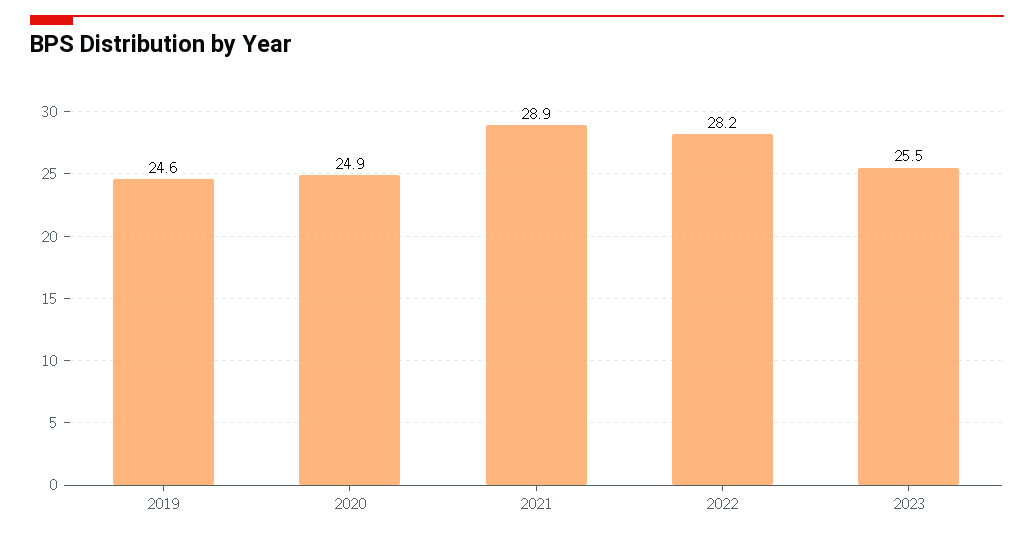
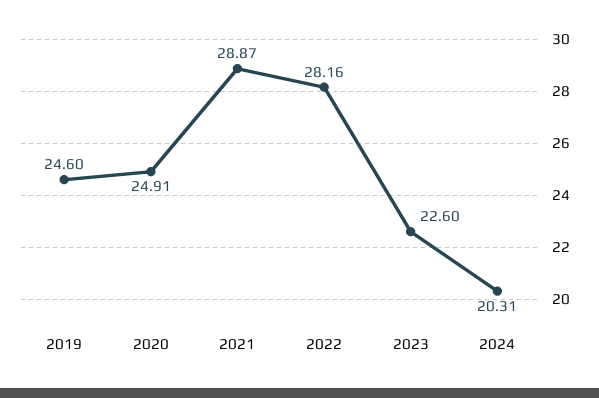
2023: 25.5 -> 22.6
2024: none -> 20.31

